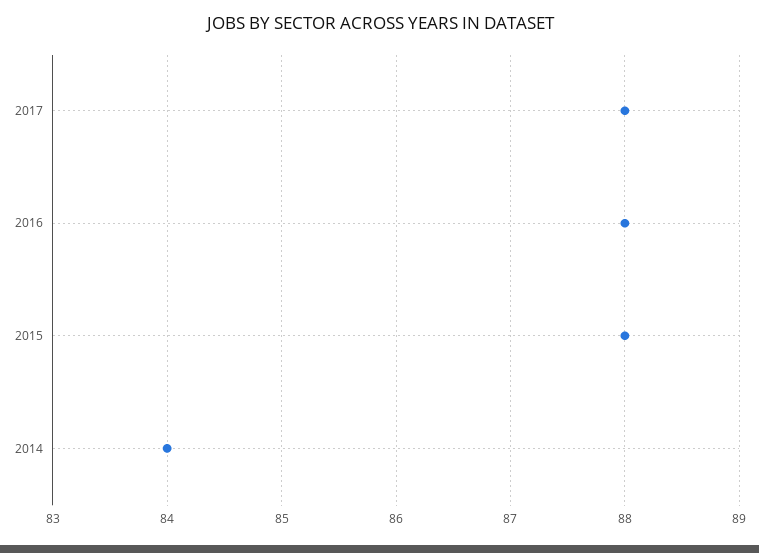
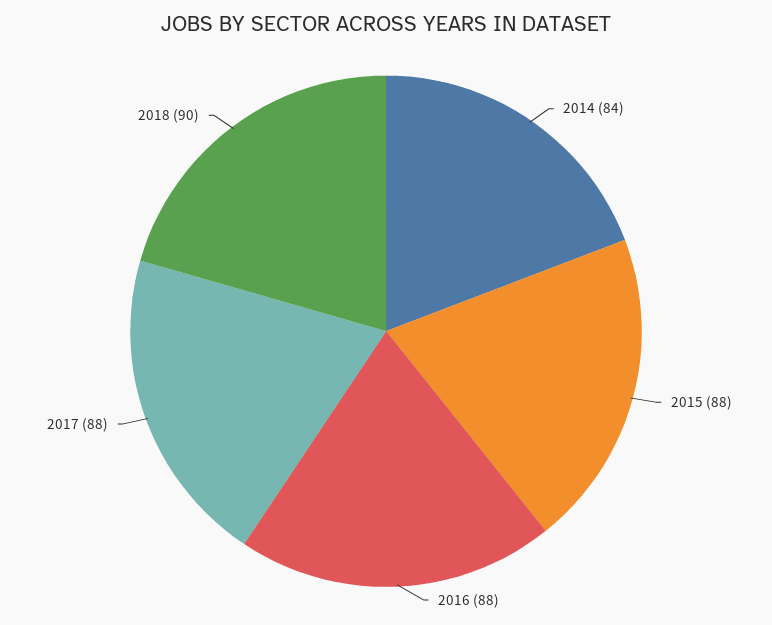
2018: none -> 90

